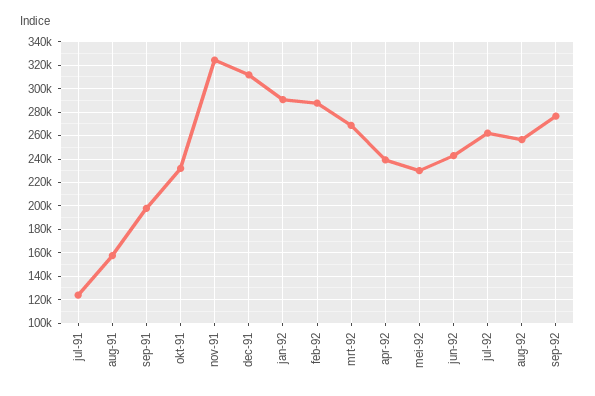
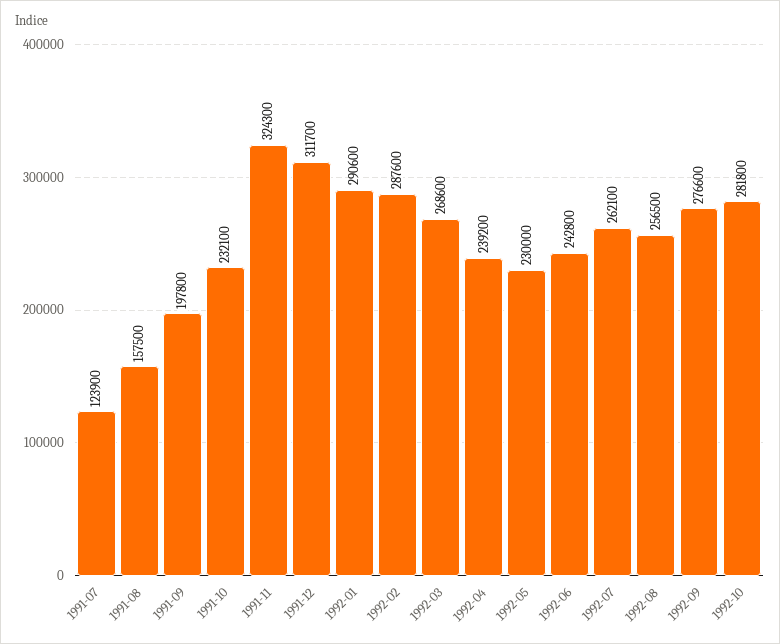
1992-10: none -> 281800

